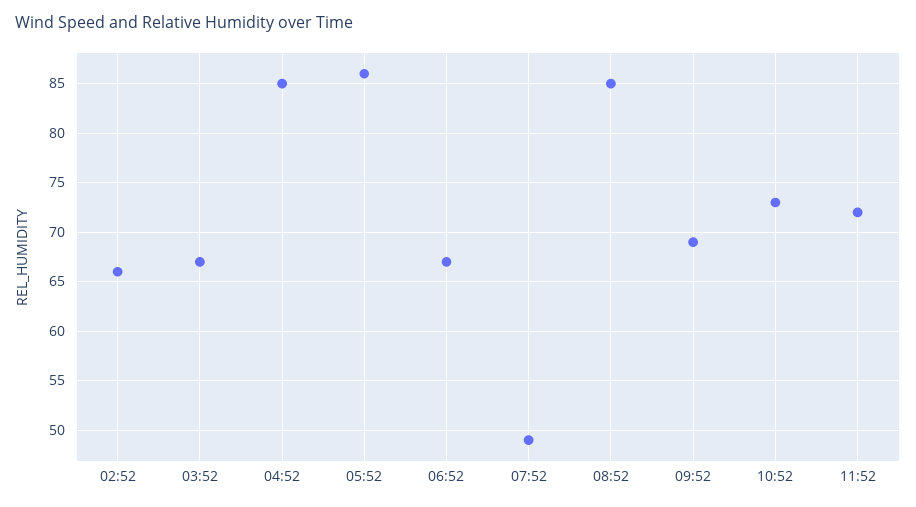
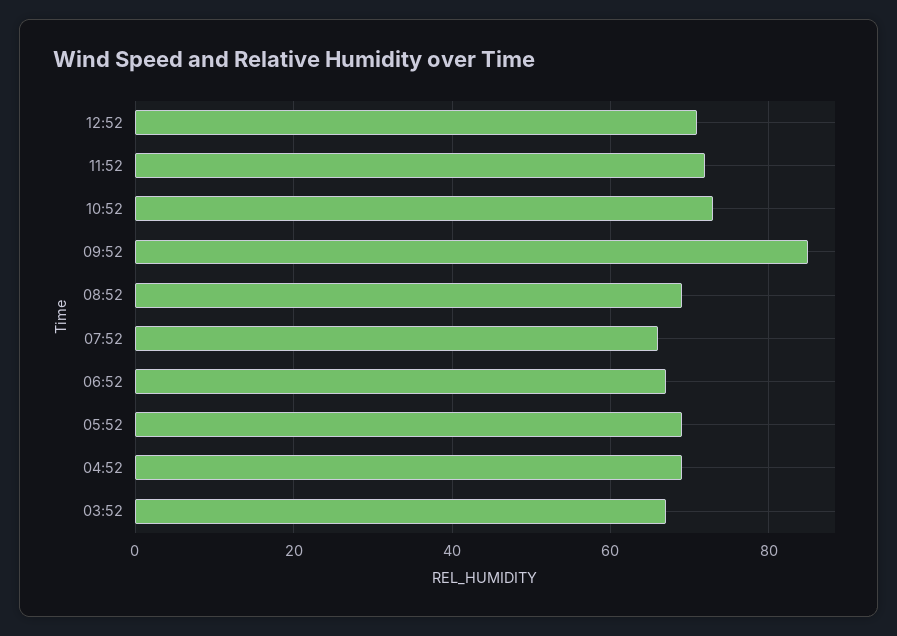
02:52: 66 -> none
04:52: 85 -> 70
05:52: 86 -> 70
07:52: 49 -> 65
08:52: 85 -> 70
09:52: 69 -> 85
12:52: none -> 70

